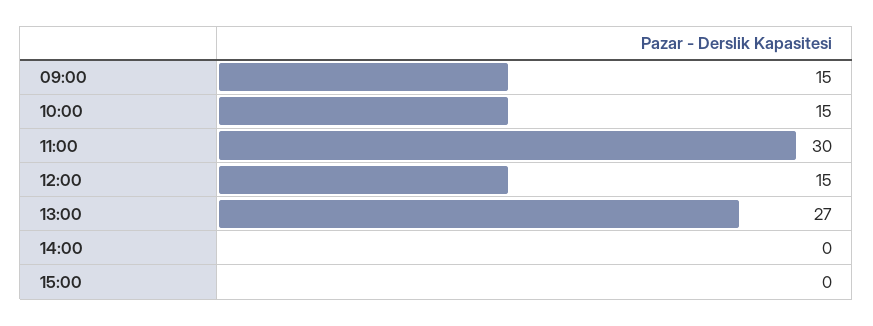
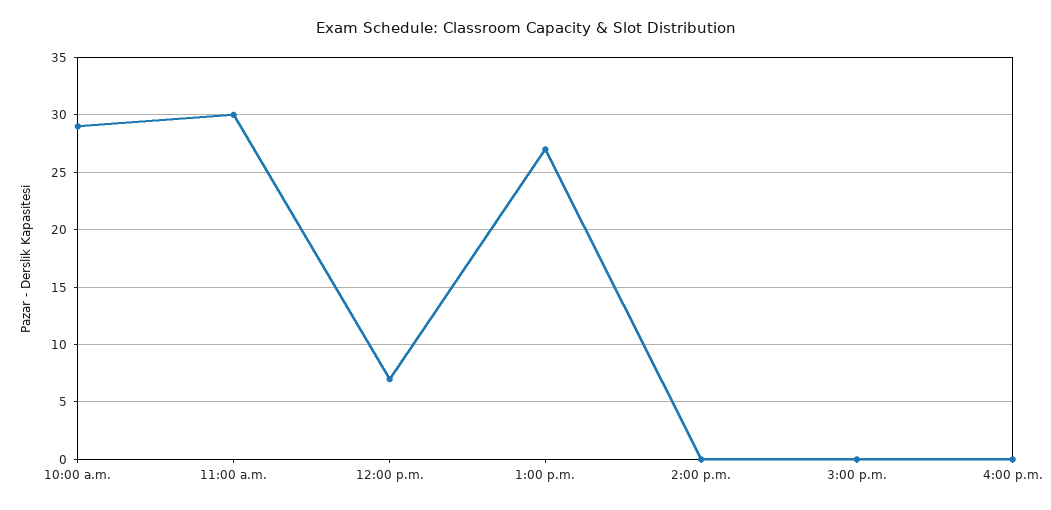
09:00: 15 -> none
10:00: 15 -> 29
12:00: 15 -> 7
4:00 p.m.: none -> 0

